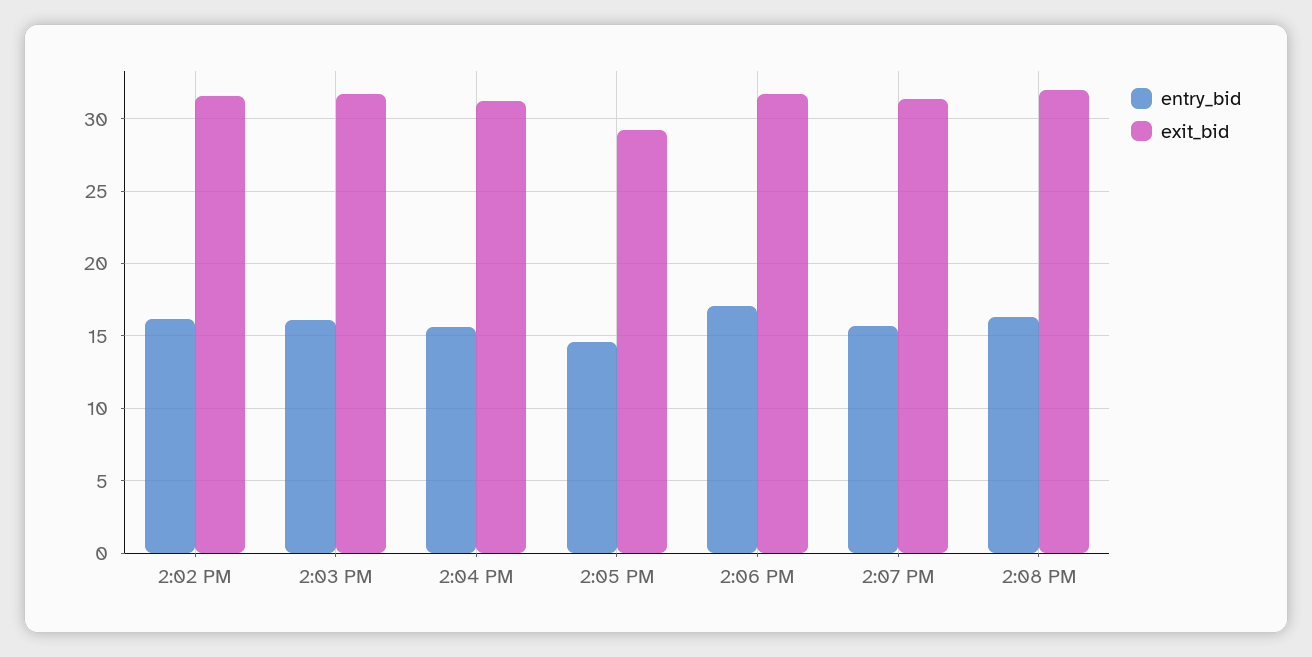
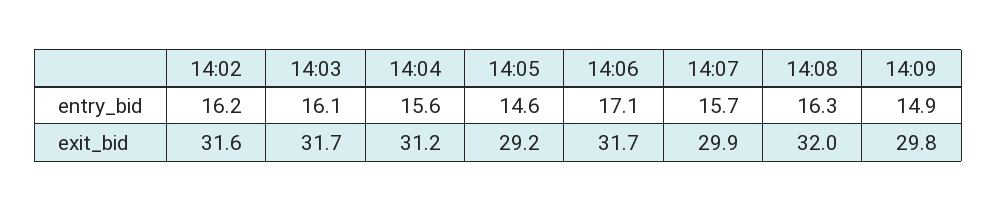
exit_bid, 2:07 PM: 31.5 -> 29.9
entry_bid, 14:09: none -> 14.9
exit_bid, 14:09: none -> 29.8

